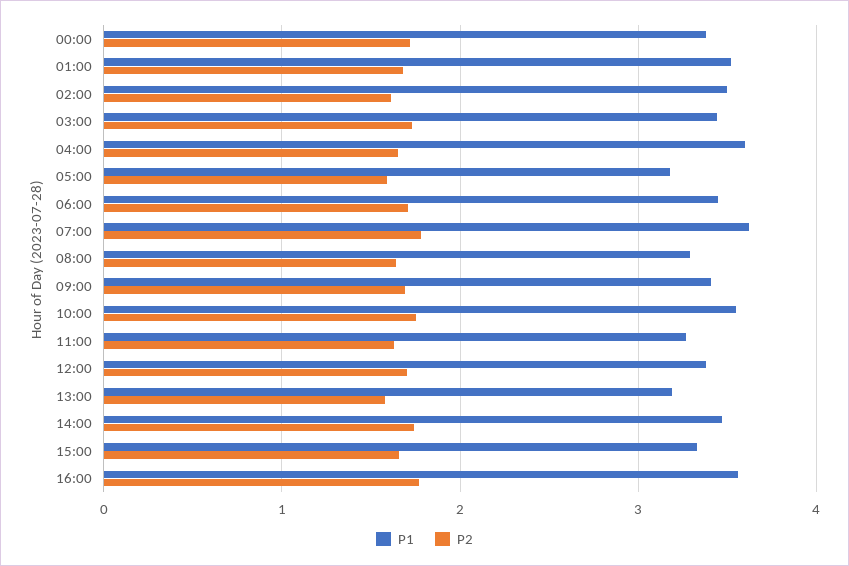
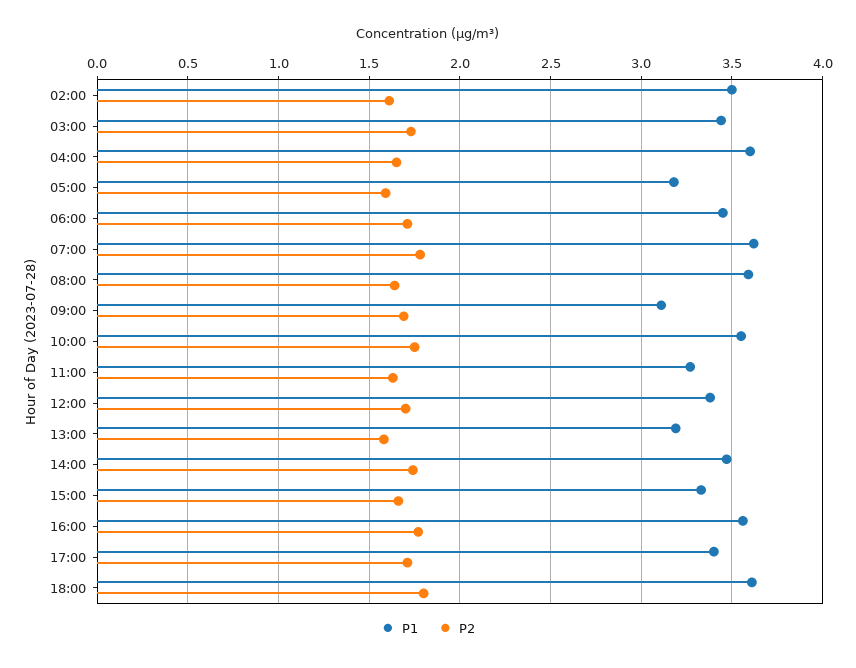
P1, 00:00: 3.4 -> none
P2, 00:00: 1.7 -> none
P1, 01:00: 3.5 -> none
P2, 01:00: 1.7 -> none
P1, 08:00: 3.3 -> 3.6
P1, 09:00: 3.4 -> 3.1
P1, 17:00: none -> 3.4
P2, 17:00: none -> 1.7
P1, 18:00: none -> 3.6
P2, 18:00: none -> 1.8

